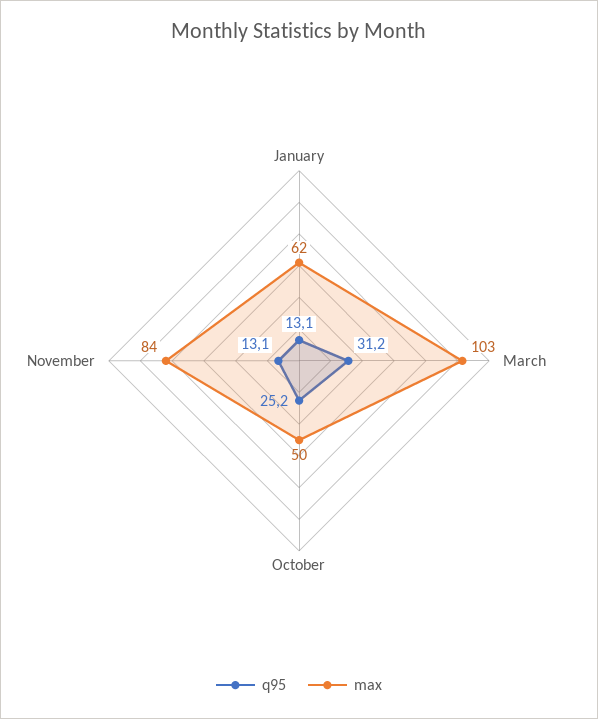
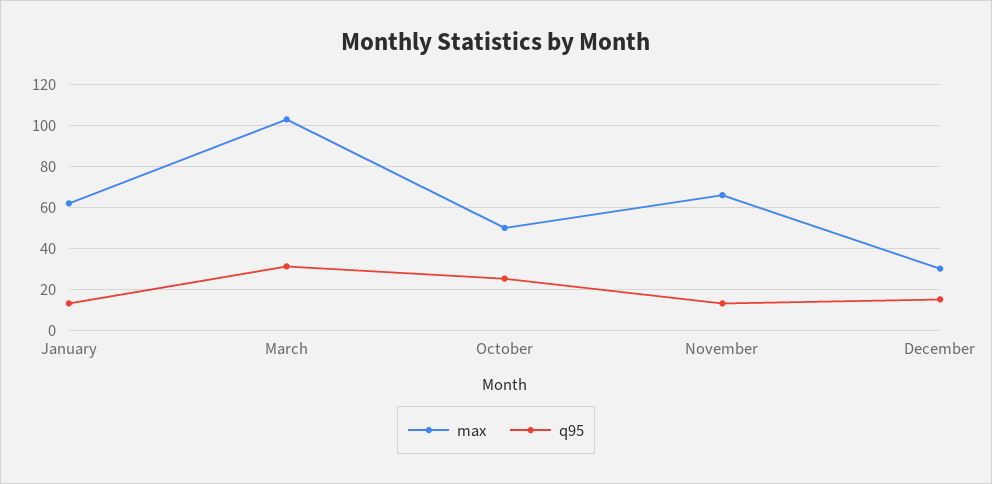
max, November: 84 -> 65
max, December: none -> 30
q95, December: none -> 15

